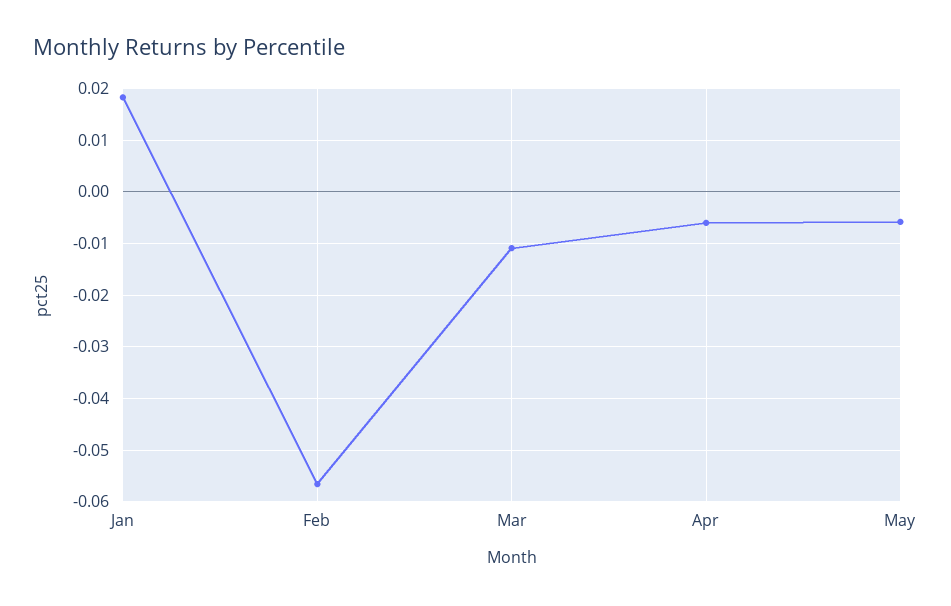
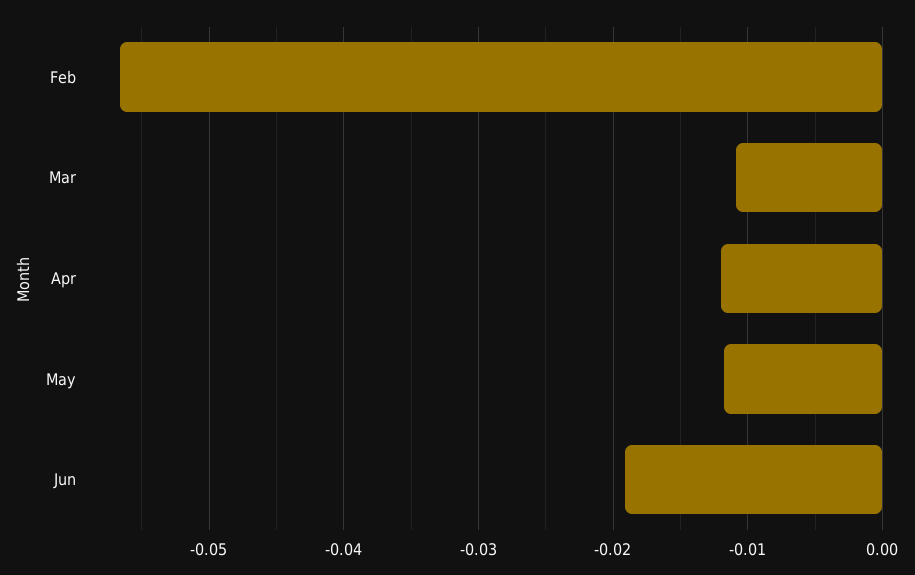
Jan: 0.018 -> none
Apr: -0.006 -> -0.012
May: -0.006 -> -0.012
Jun: none -> -0.019

